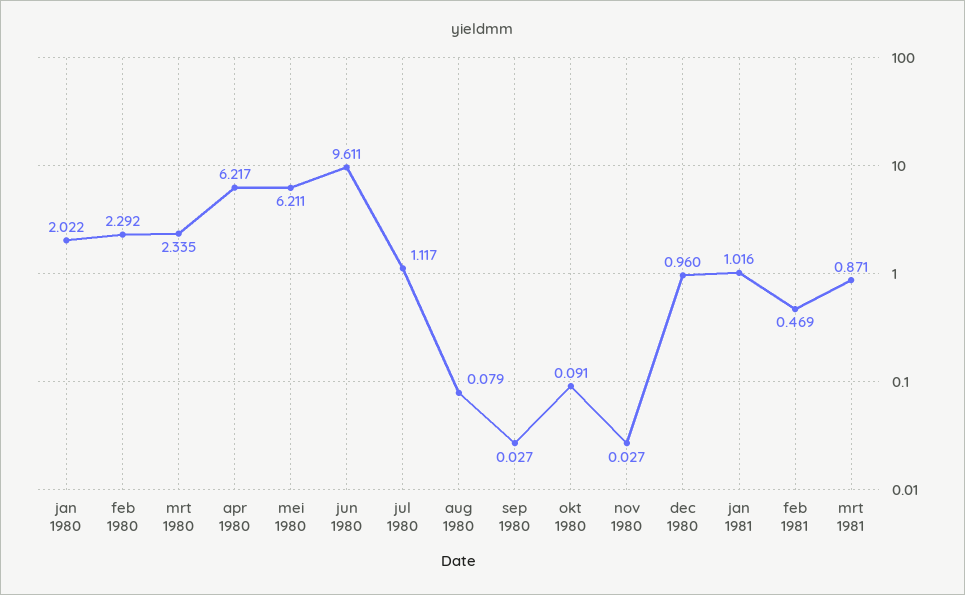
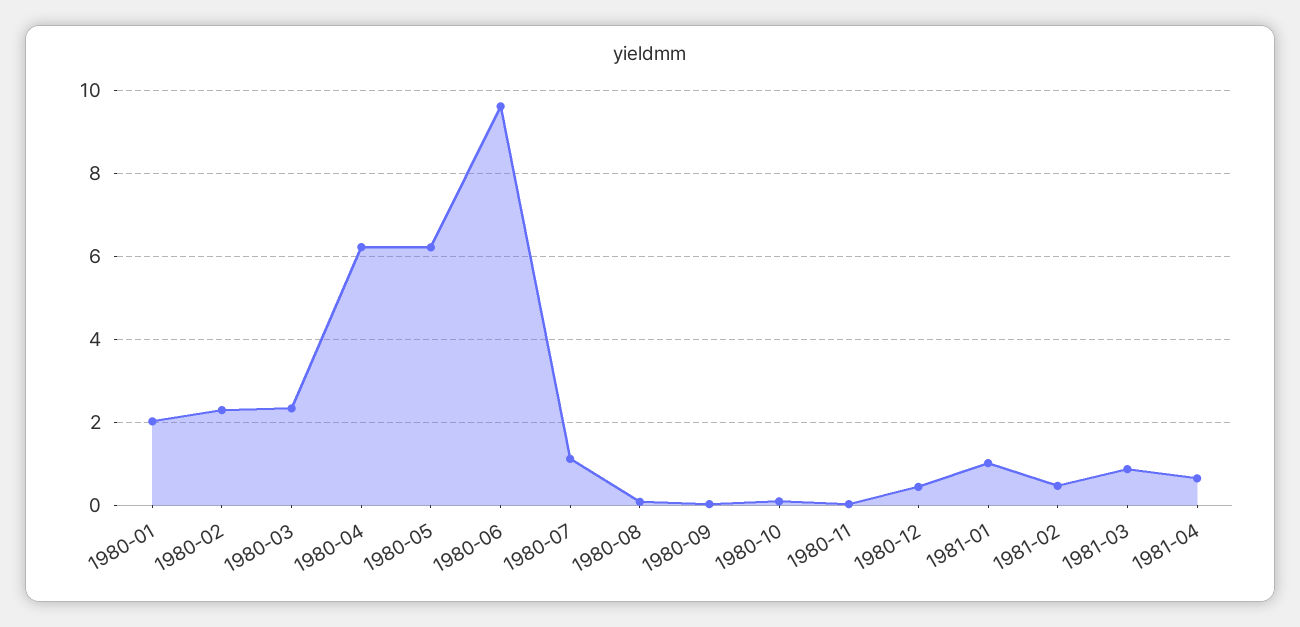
dec 1980: 0.96 -> 0.4
1981-04: none -> 0.6

